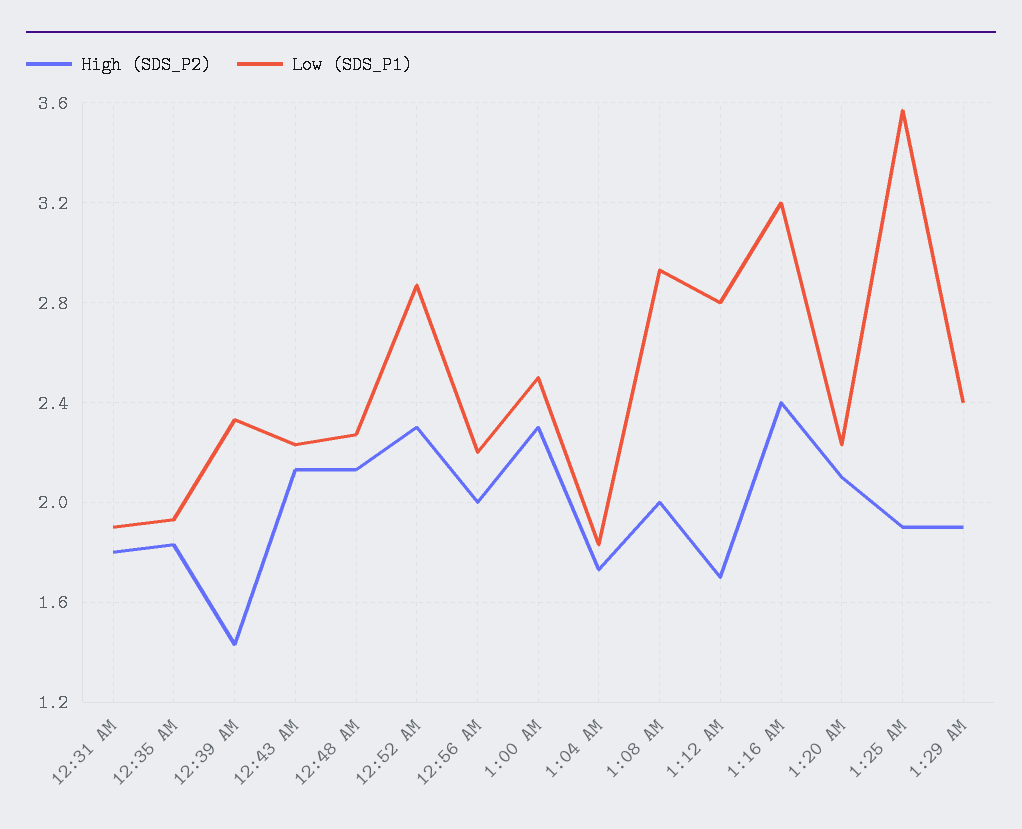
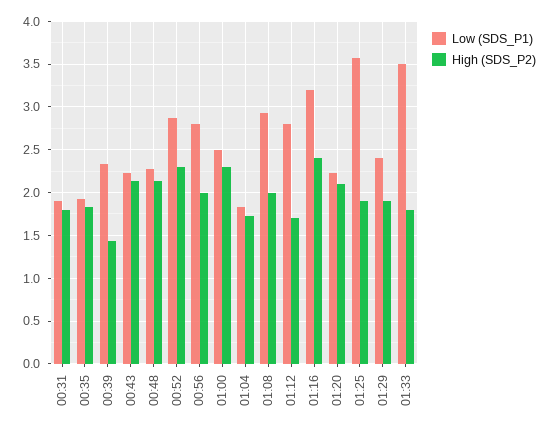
Low (SDS_P1), 12:56 AM: 2.2 -> 2.8
Low (SDS_P1), 01:33: none -> 3.5
High (SDS_P2), 01:33: none -> 1.8

